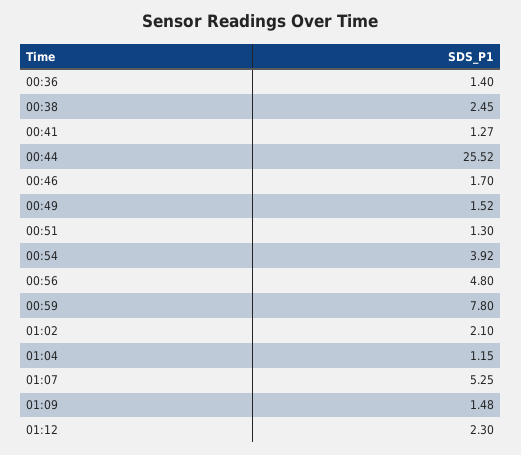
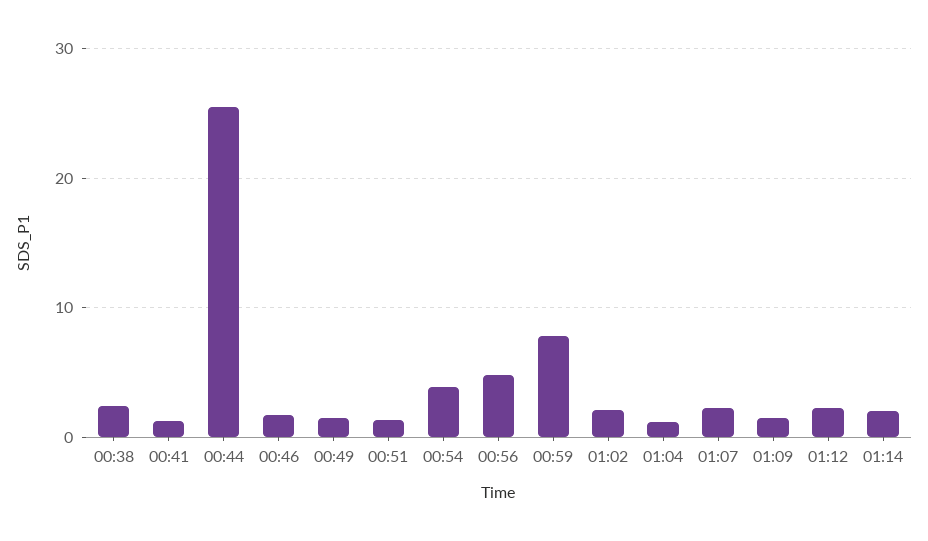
00:36: 1.4 -> none
01:07: 5.25 -> 2
01:14: none -> 2

